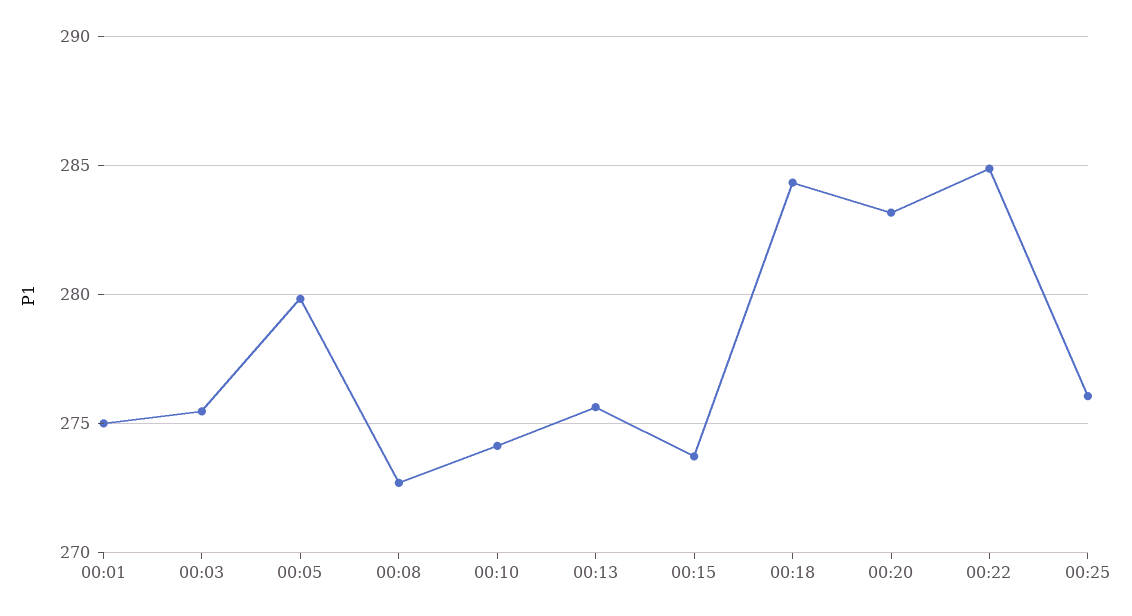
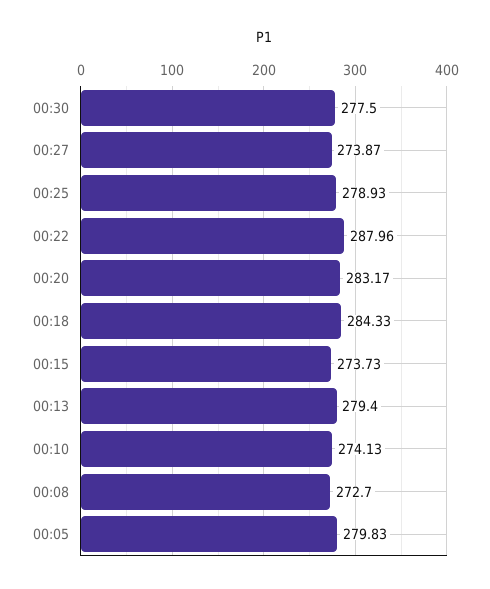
00:01: 275 -> none
00:03: 275.5 -> none
00:13: 275.5 -> 279.4
00:22: 285 -> 287.96
00:25: 276 -> 278.93
00:30: none -> 277.5
00:27: none -> 273.87

